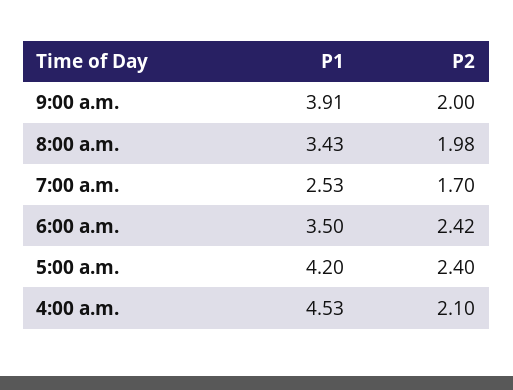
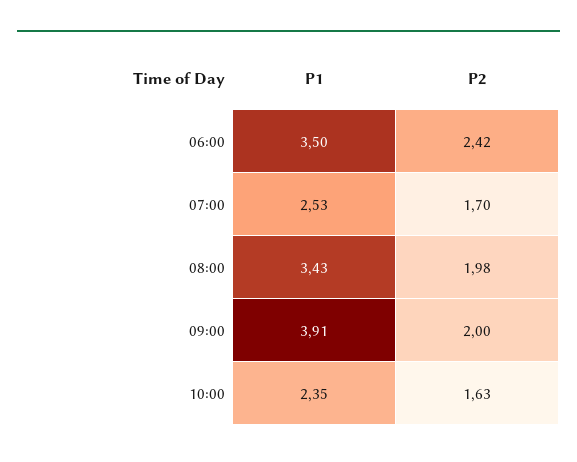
P1, 5:00 a.m.: 4.2 -> none
P2, 5:00 a.m.: 2.4 -> none
P1, 4:00 a.m.: 4.53 -> none
P2, 4:00 a.m.: 2.1 -> none
P1, 10:00: none -> 2.35
P2, 10:00: none -> 1.63

